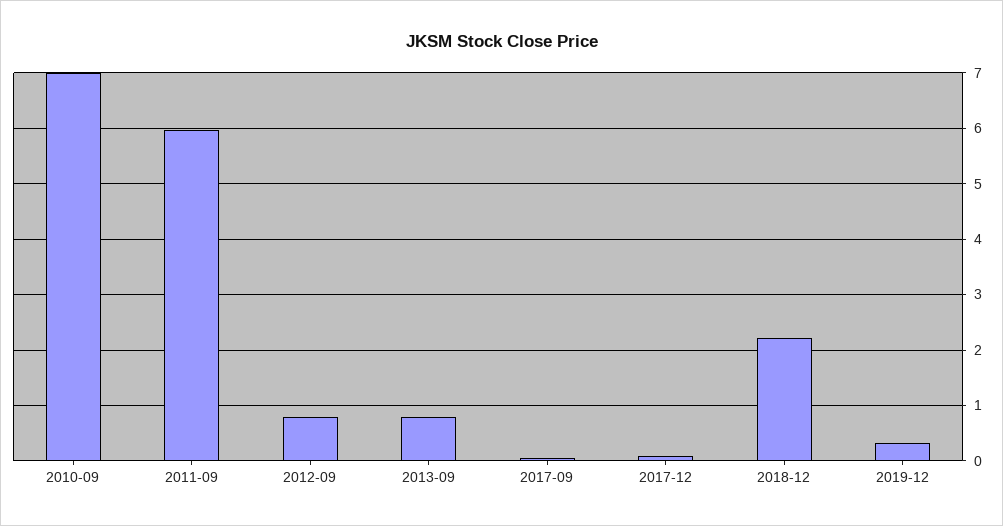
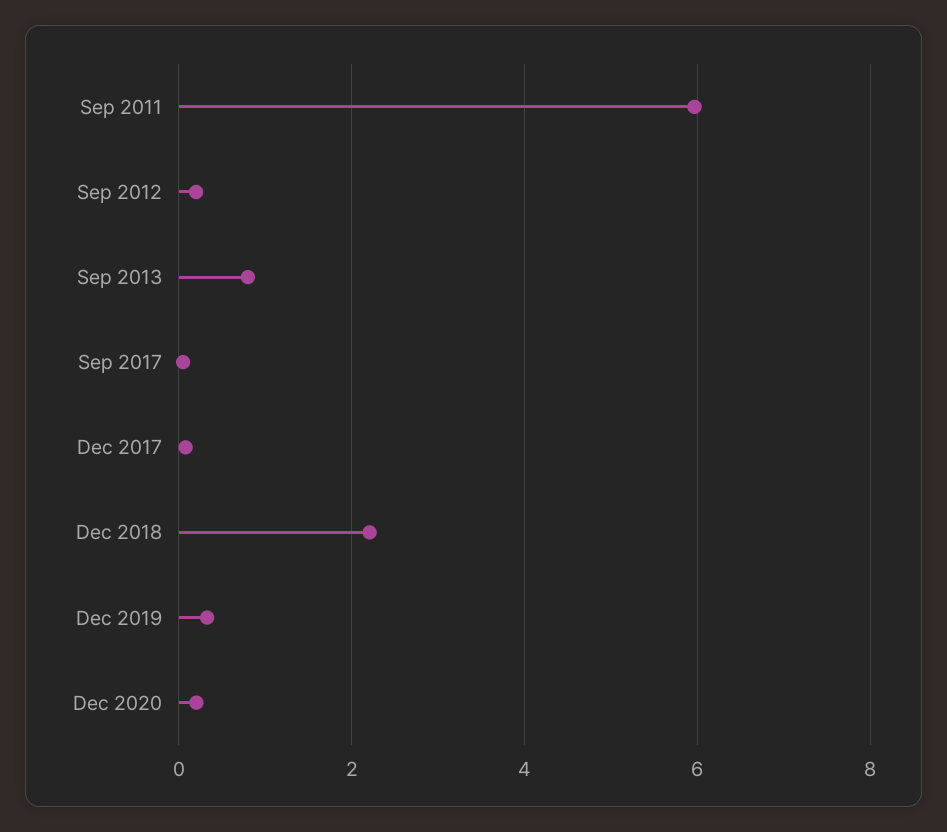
2010-09: 7 -> none
2012-09: 0.8 -> 0.2
Dec 2020: none -> 0.2

